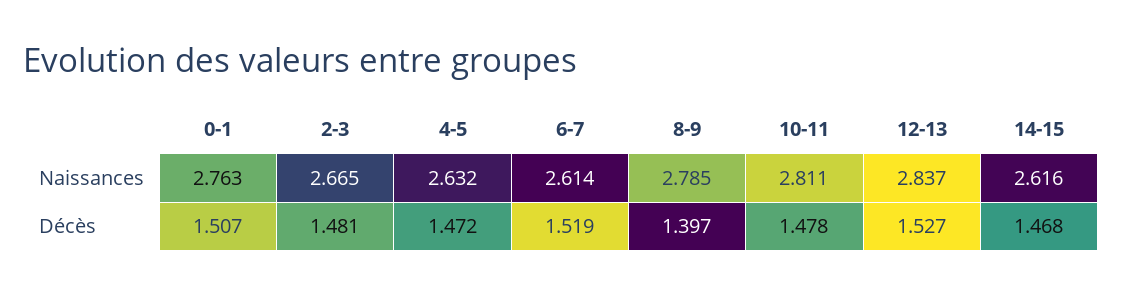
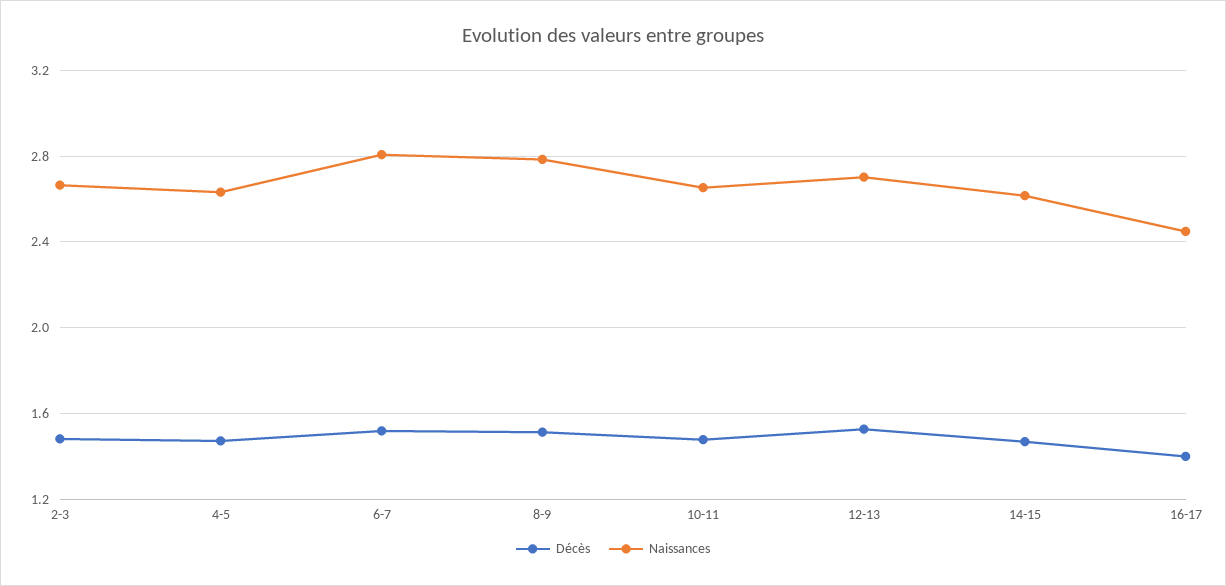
Naissances, 0-1: 2.763 -> none
Naissances, 6-7: 2.614 -> 2.8
Naissances, 10-11: 2.811 -> 2.65
Naissances, 12-13: 2.837 -> 2.7
Décès, 0-1: 1.507 -> none
Décès, 8-9: 1.397 -> 1.5
Décès, 16-17: none -> 1.4
Naissances, 16-17: none -> 2.45

